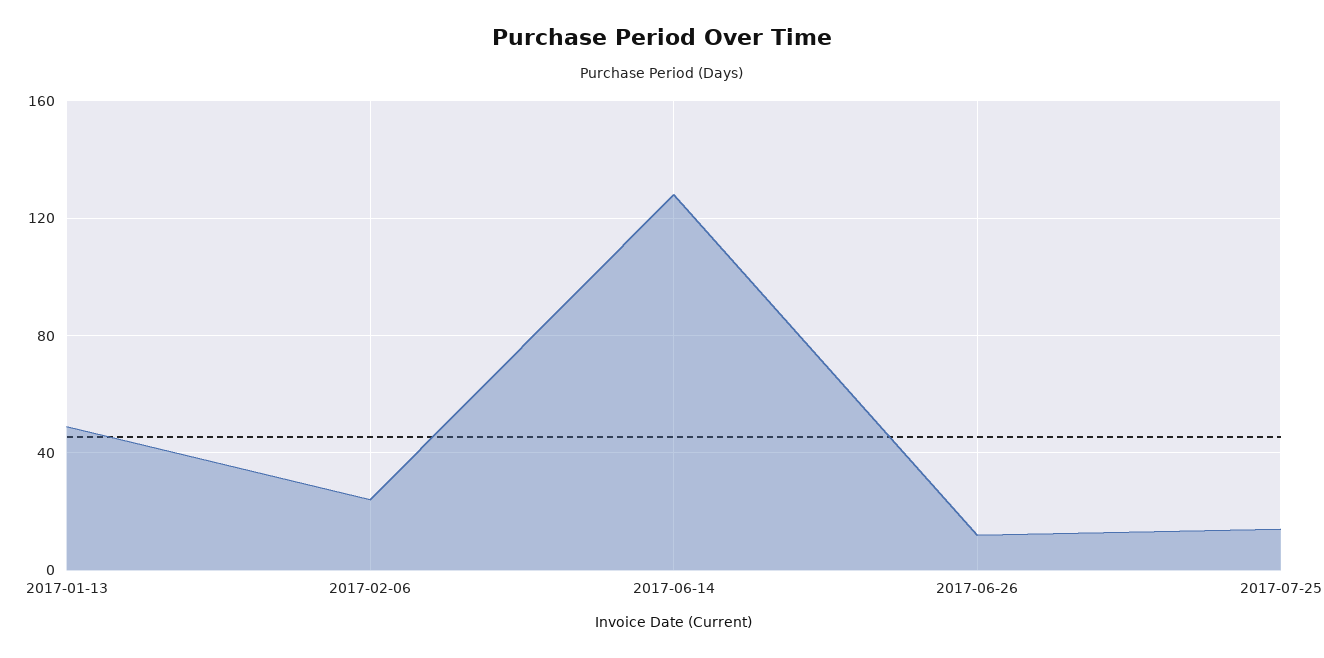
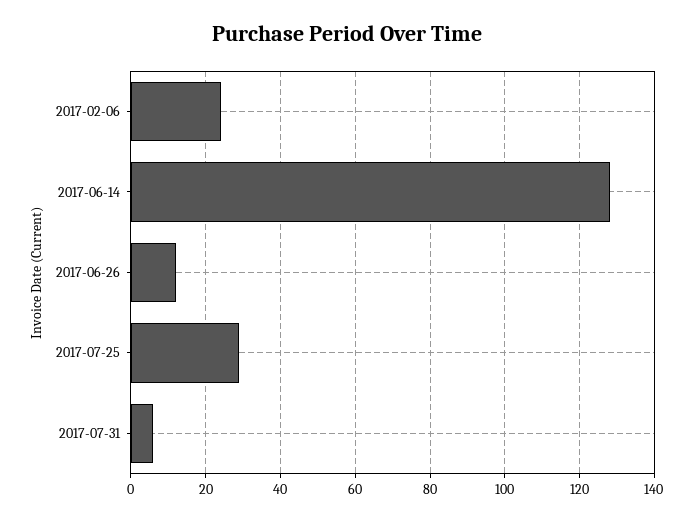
2017-01-13: 50 -> none
2017-07-25: 15 -> 30
2017-07-31: none -> 5

